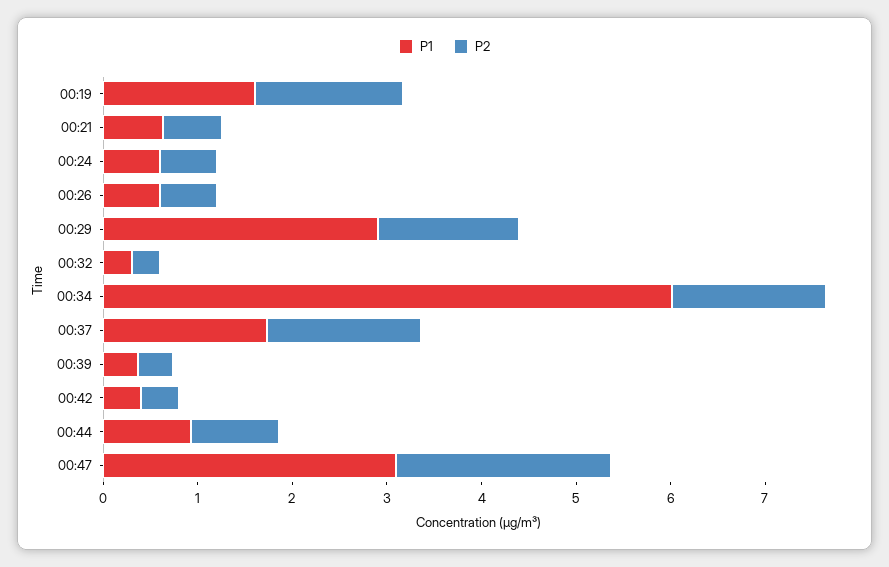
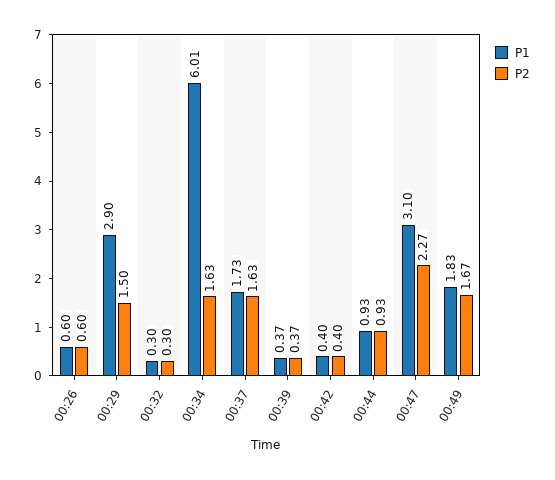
P1, 00:19: 1.6 -> none
P2, 00:19: 1.6 -> none
P1, 00:21: 0.6 -> none
P2, 00:21: 0.6 -> none
P1, 00:24: 0.6 -> none
P2, 00:24: 0.6 -> none
P1, 00:49: none -> 1.83
P2, 00:49: none -> 1.67

